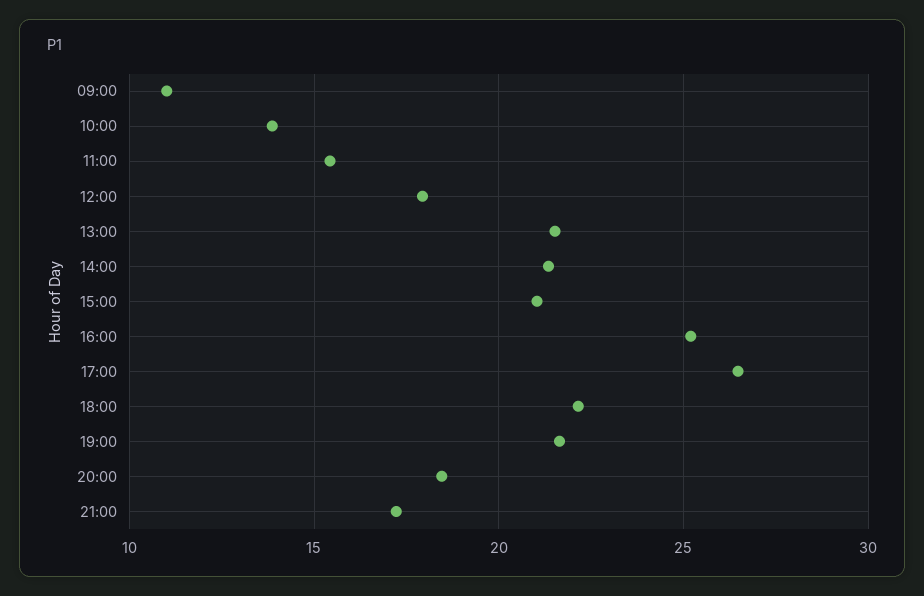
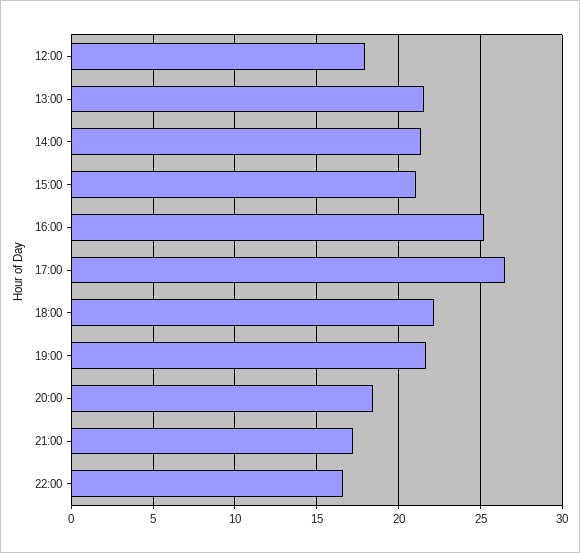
09:00: 11 -> none
10:00: 14 -> none
11:00: 15.5 -> none
22:00: none -> 16.5

